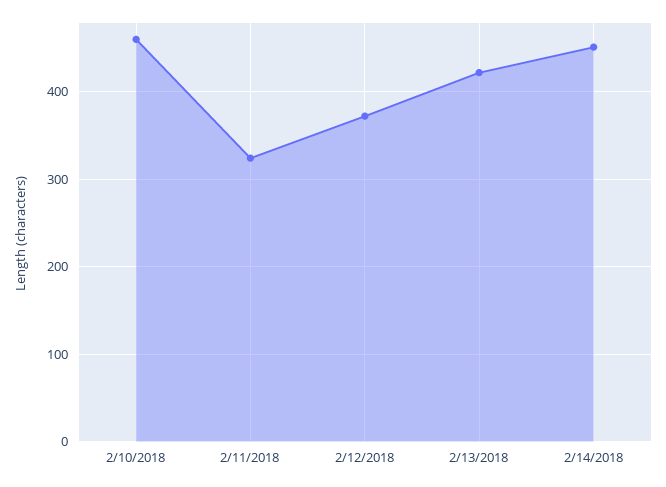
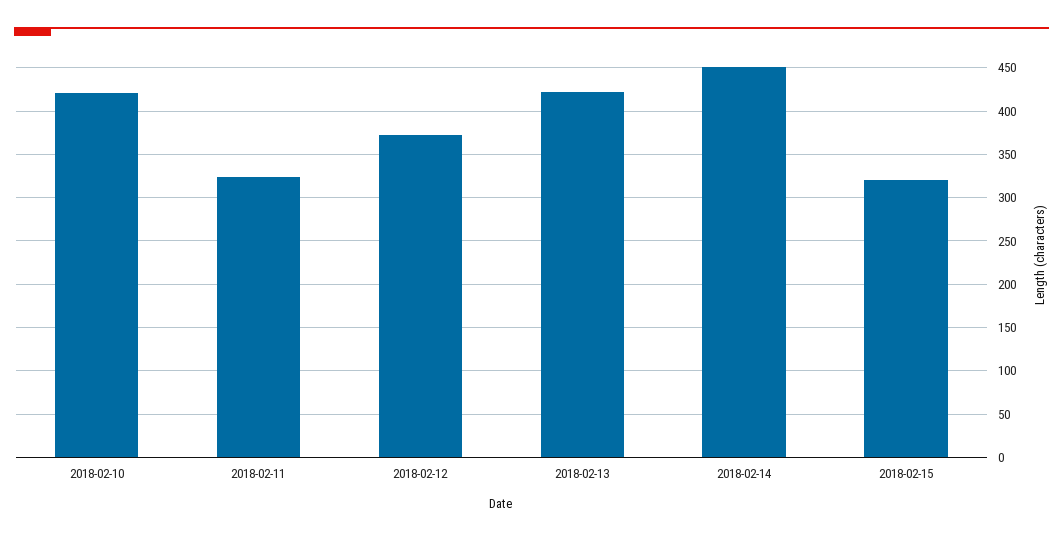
2/10/2018: 460 -> 420
2018-02-15: none -> 320

